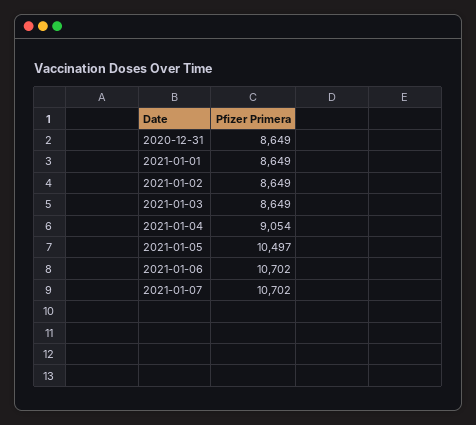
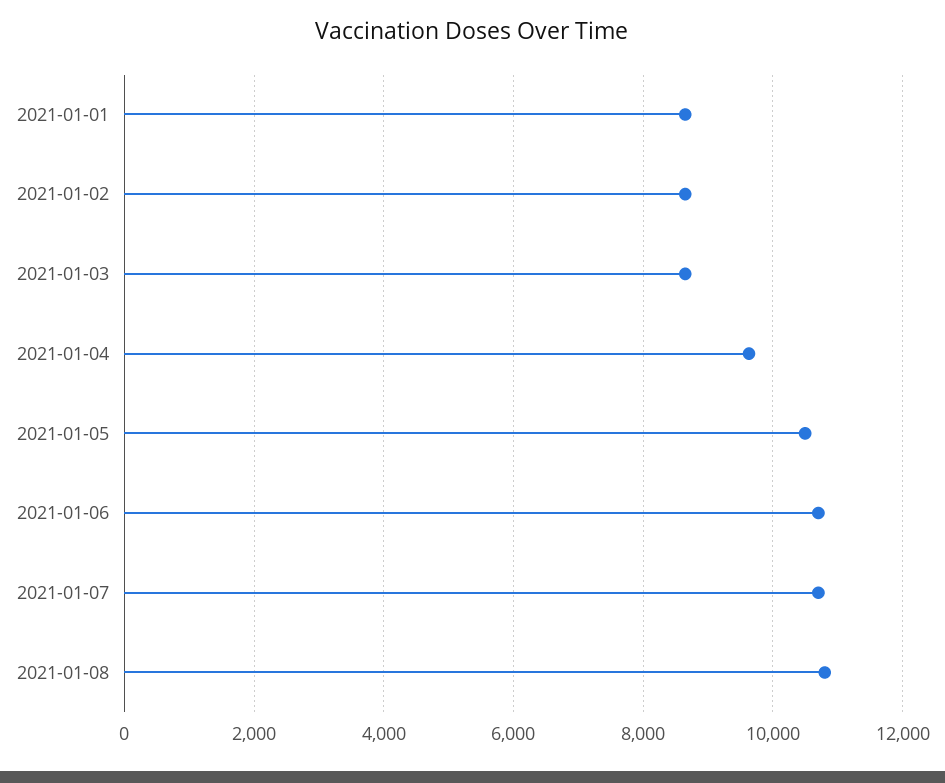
2020-12-31: 8649 -> none
2021-01-04: 9054 -> 9600
2021-01-08: none -> 10800

